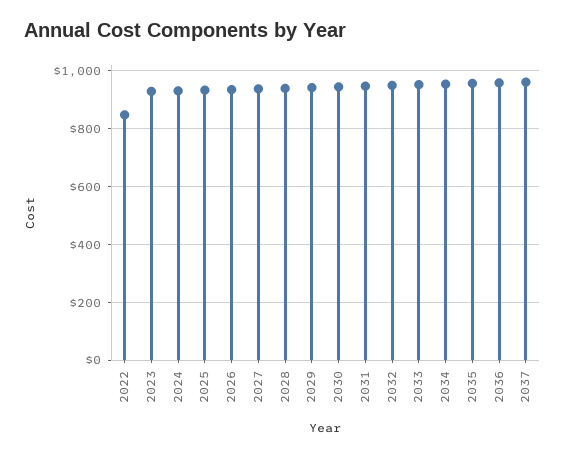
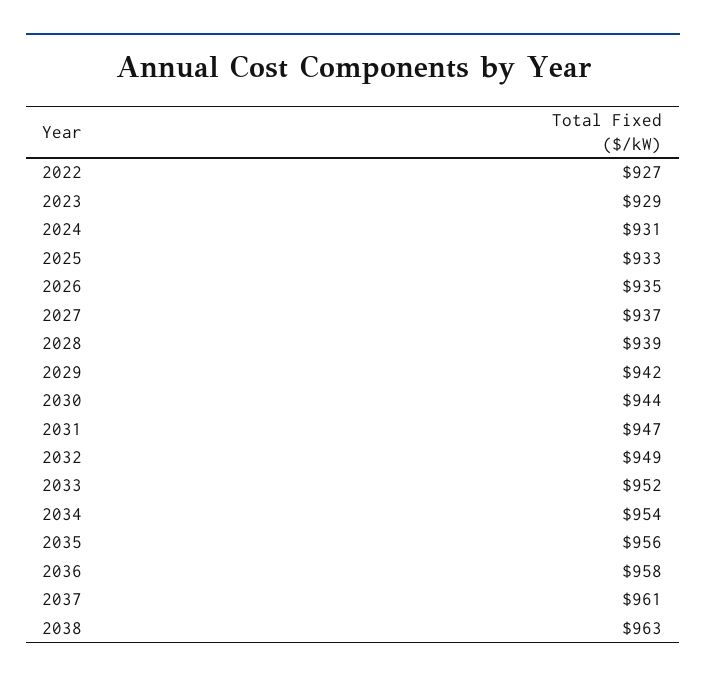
2022: 850 -> 927
2038: none -> 963

